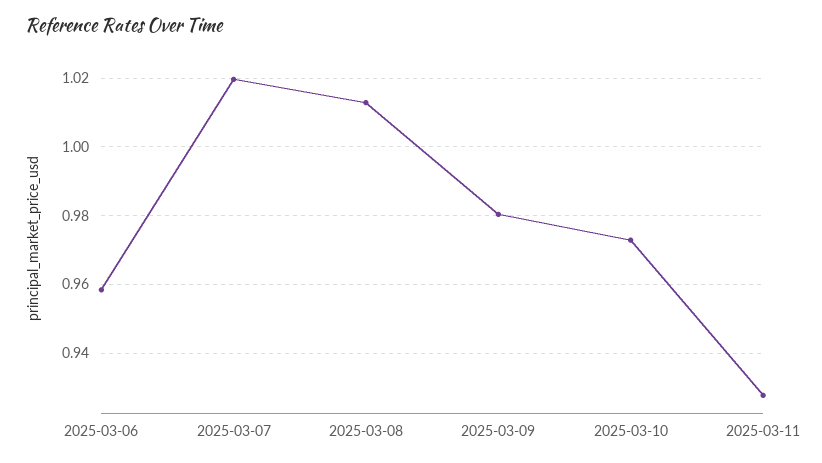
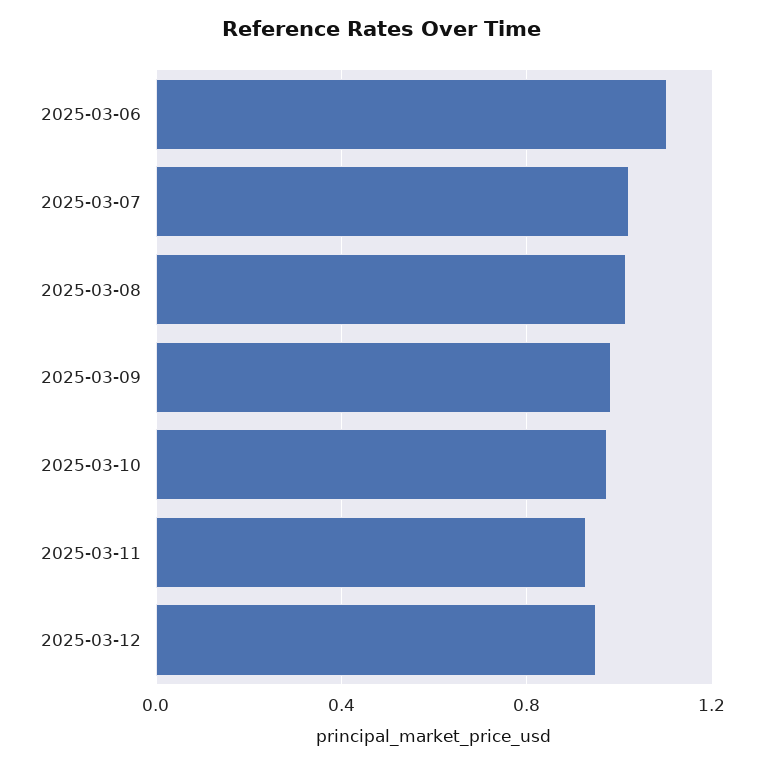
2025-03-06: 0.958 -> 1.1
2025-03-12: none -> 0.95

